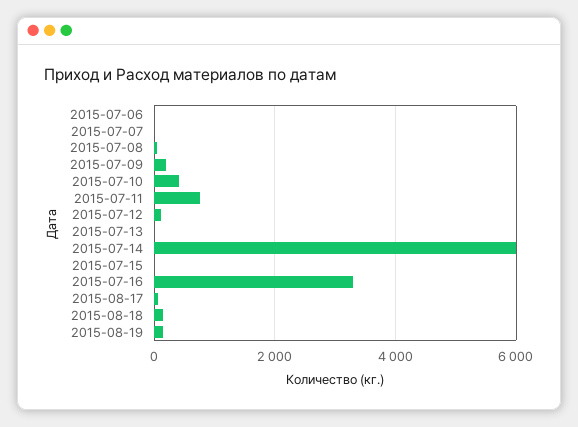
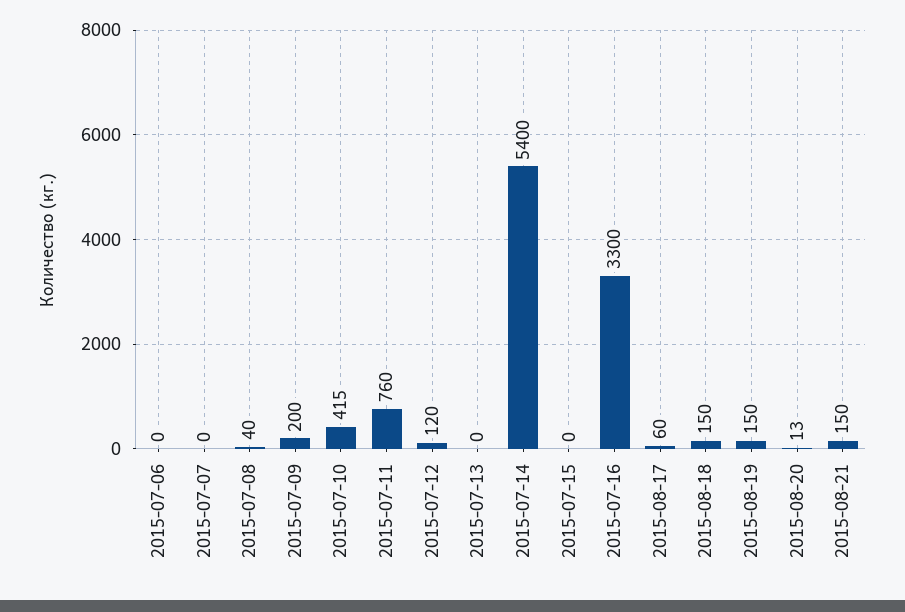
2015-07-14: 6000 -> 5400
2015-08-20: none -> 13
2015-08-21: none -> 150

